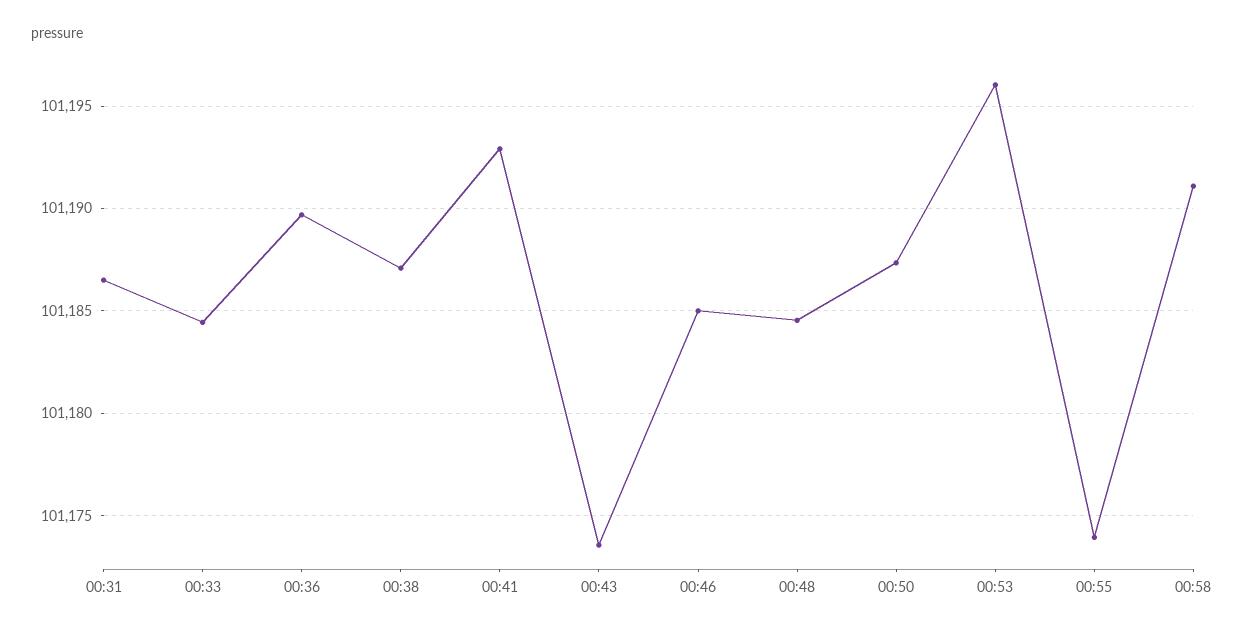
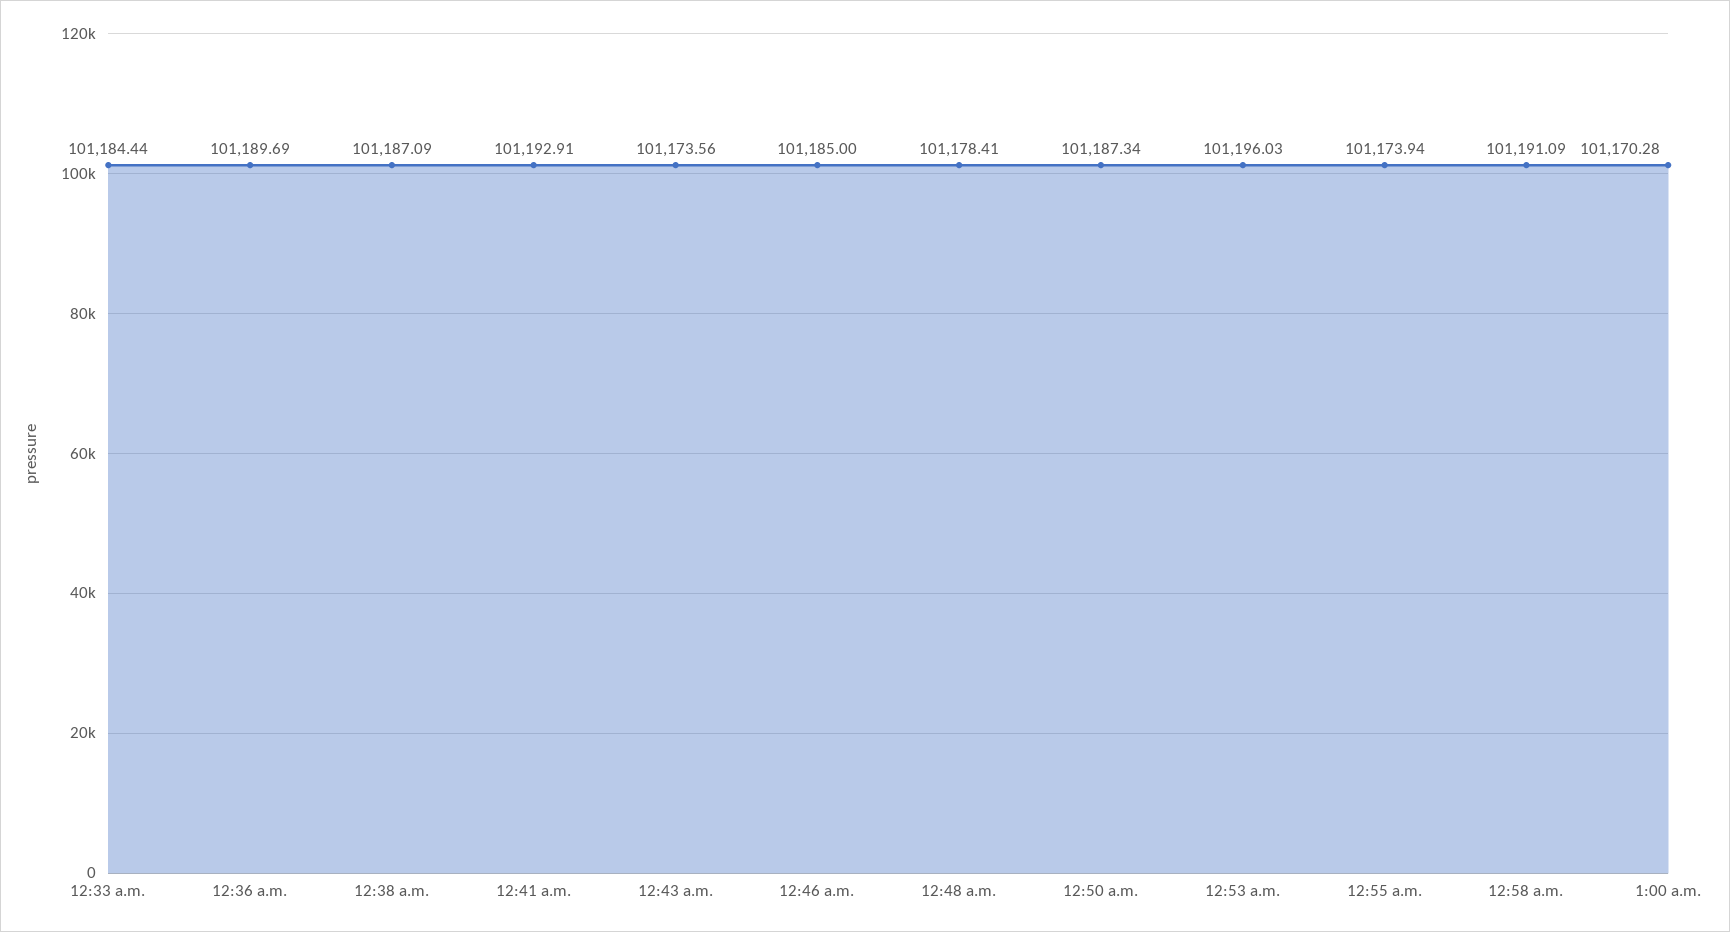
00:31: 101186.5 -> none
00:48: 101184.5 -> 101178.41
1:00 a.m.: none -> 101170.28

